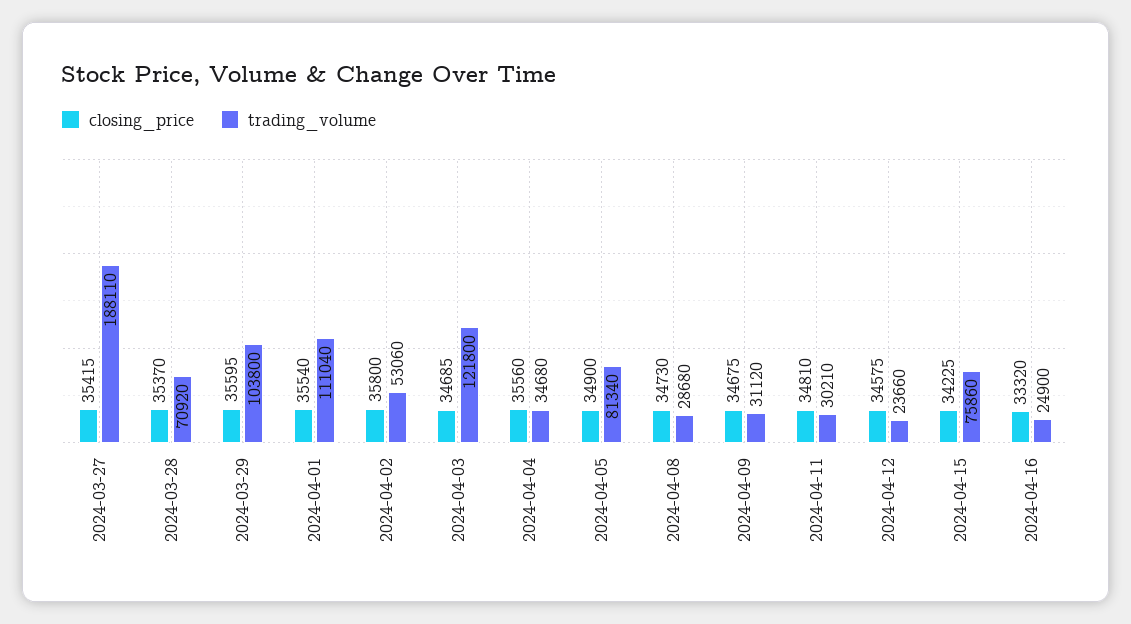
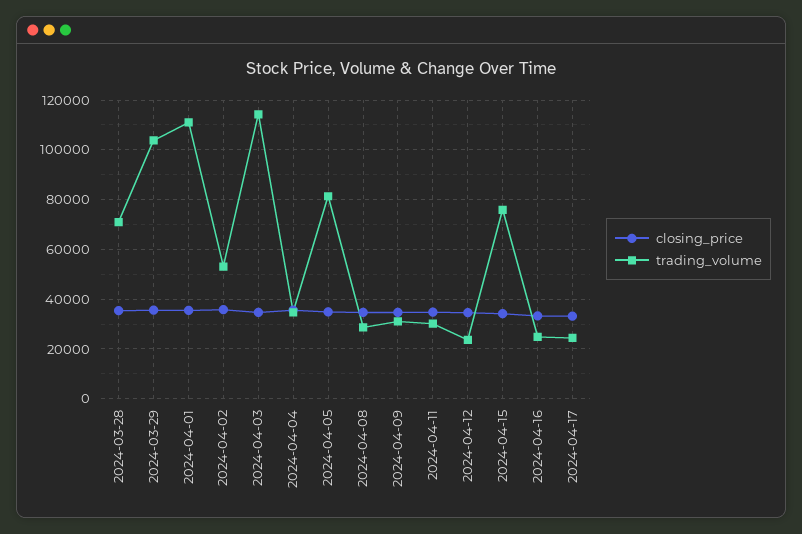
closing_price, 2024-03-27: 35415 -> none
trading_volume, 2024-03-27: 188110 -> none
trading_volume, 2024-04-03: 121800 -> 115000
closing_price, 2024-04-17: none -> 32500
trading_volume, 2024-04-17: none -> 25000

